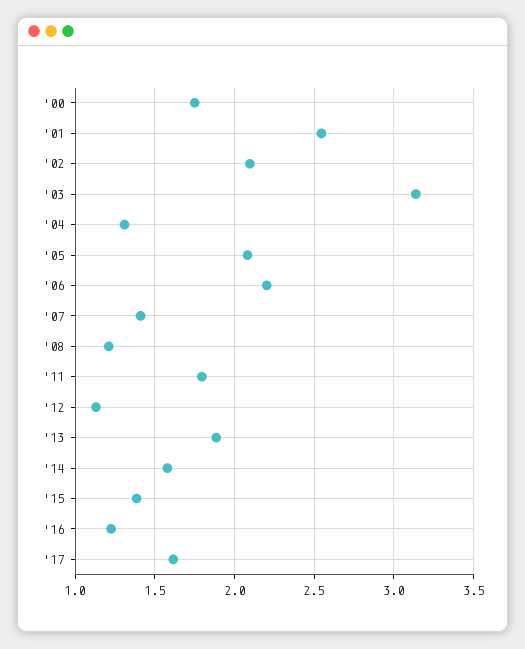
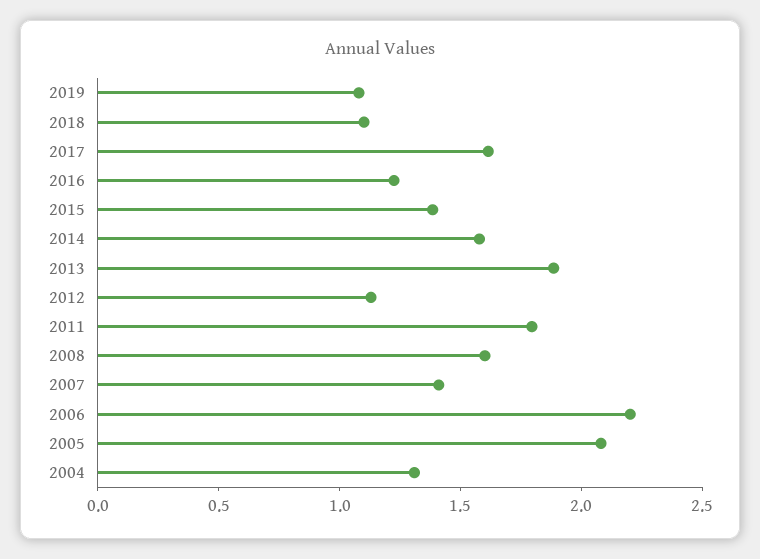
'00: 1.75 -> none
'01: 2.55 -> none
'02: 2.1 -> none
'03: 3.15 -> none
'08: 1.2 -> 1.6
2019: none -> 1.1
2018: none -> 1.1

